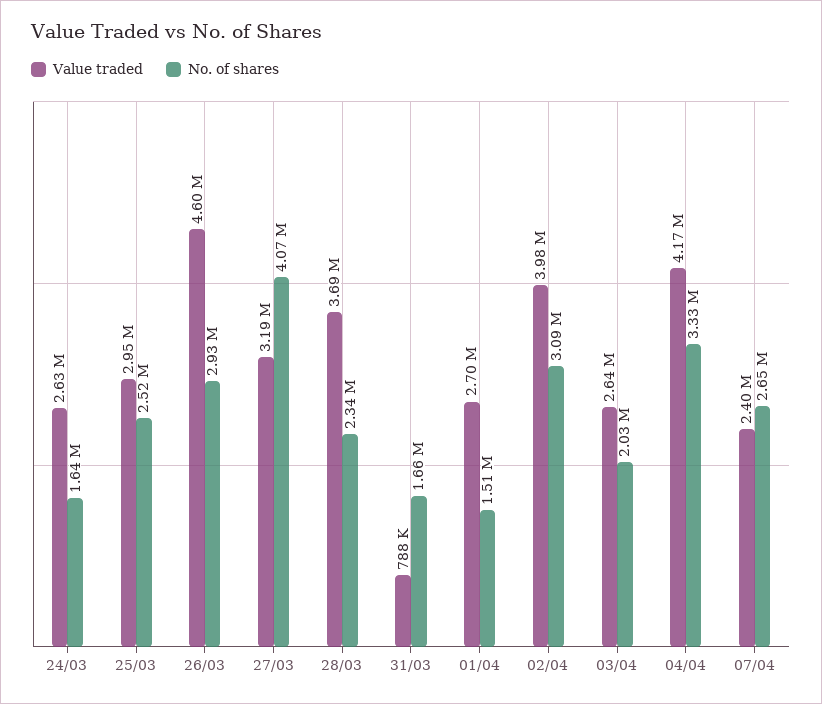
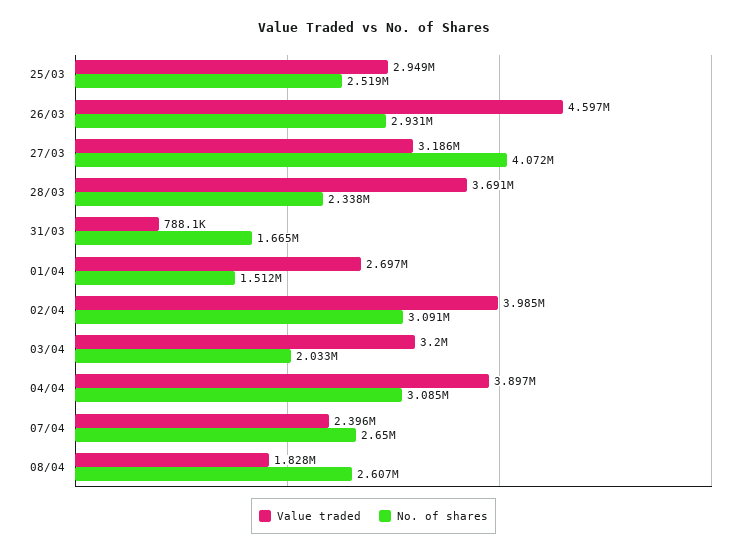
Value traded, 24/03: 2630000 -> none
No. of shares, 24/03: 1640000 -> none
Value traded, 03/04: 2640000 -> 3200000
Value traded, 04/04: 4170000 -> 3897000
No. of shares, 04/04: 3330000 -> 3085000
Value traded, 08/04: none -> 1828000
No. of shares, 08/04: none -> 2607000

